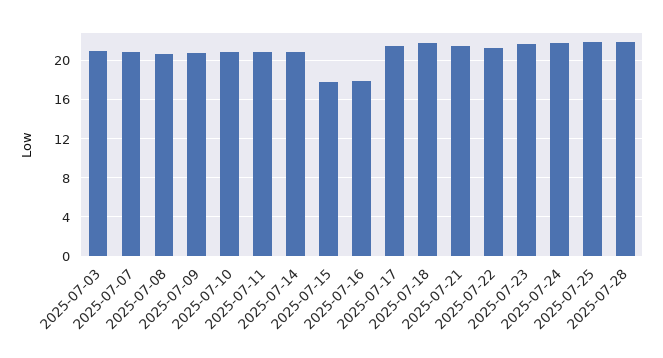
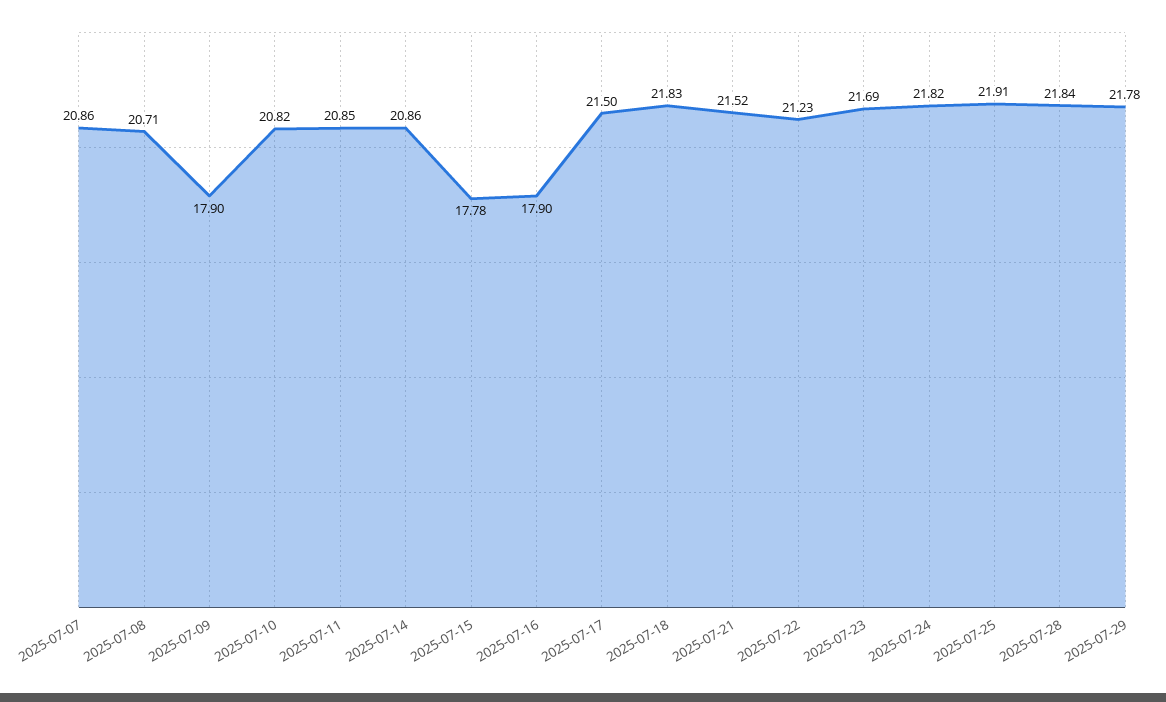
2025-07-03: 21 -> none
2025-07-09: 21 -> 17.9
2025-07-29: none -> 21.78

